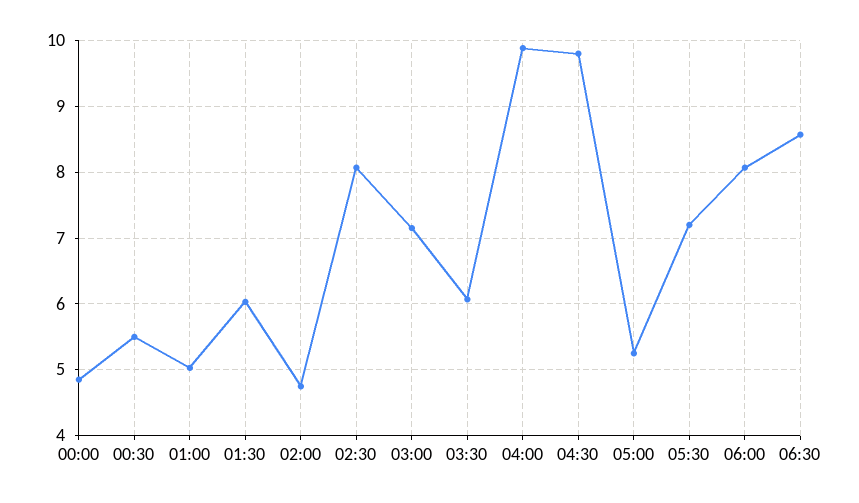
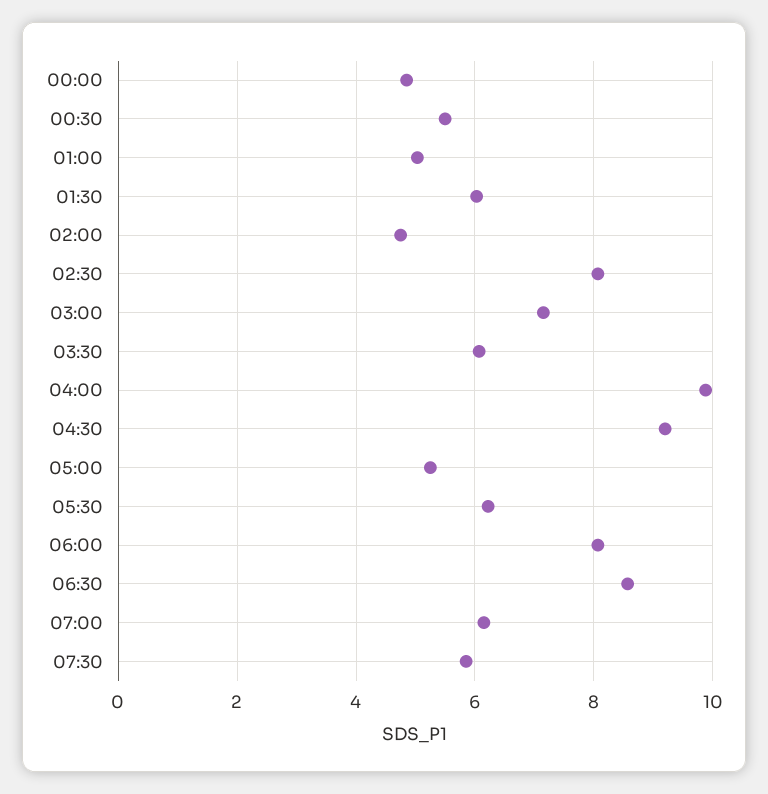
04:30: 9.8 -> 9.2
05:30: 7.2 -> 6.2
07:00: none -> 6.2
07:30: none -> 5.8

